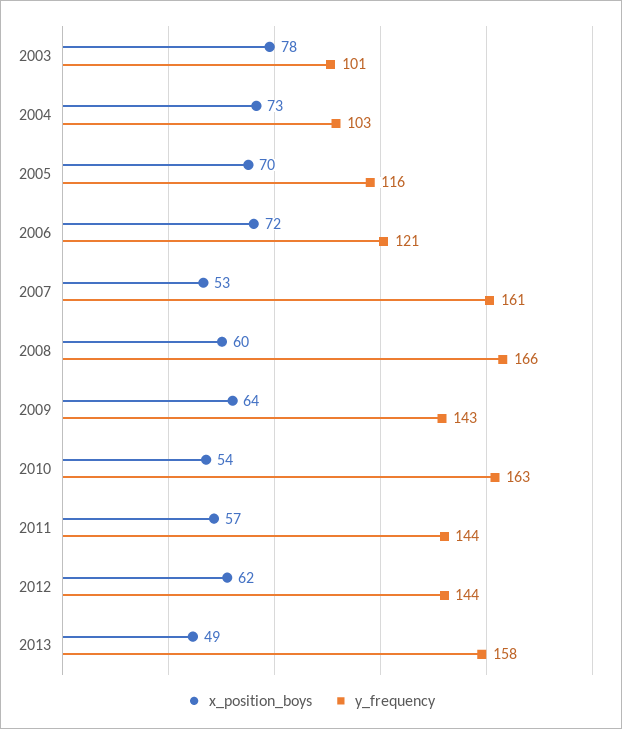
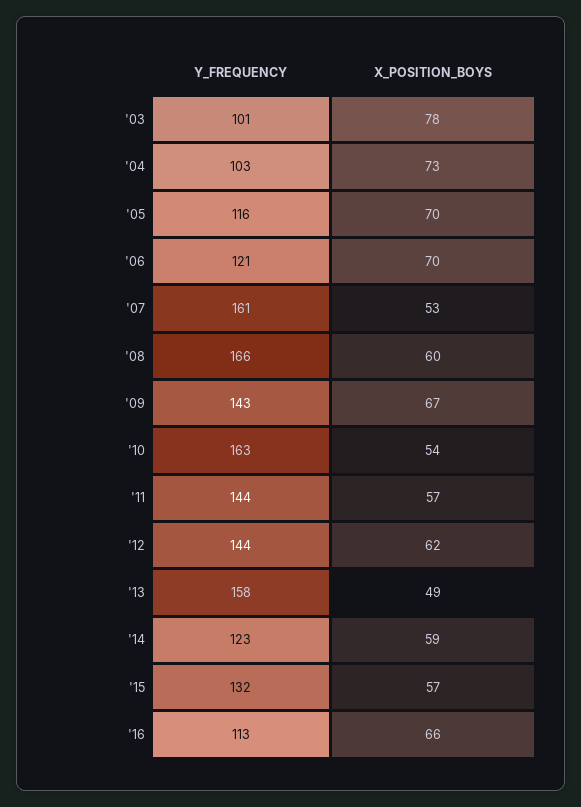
x_position_boys, 2006: 72 -> 70
x_position_boys, 2009: 64 -> 67
y_frequency, '14: none -> 123
x_position_boys, '14: none -> 59
y_frequency, '15: none -> 132
x_position_boys, '15: none -> 57
y_frequency, '16: none -> 113
x_position_boys, '16: none -> 66

